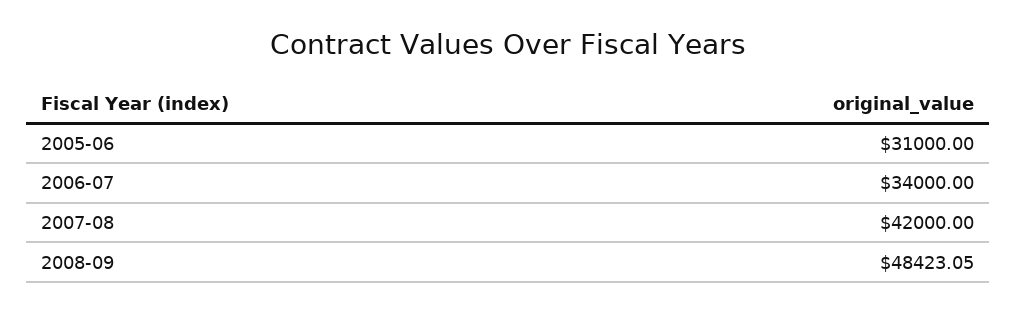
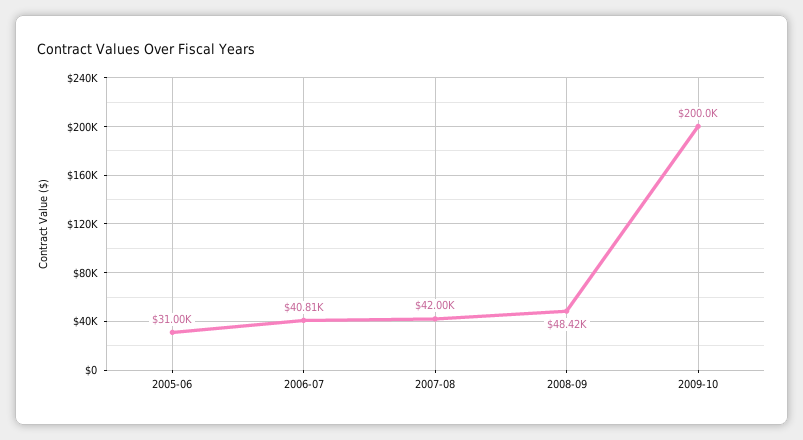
2006-07: 34000 -> 40810
2009-10: none -> 200000

